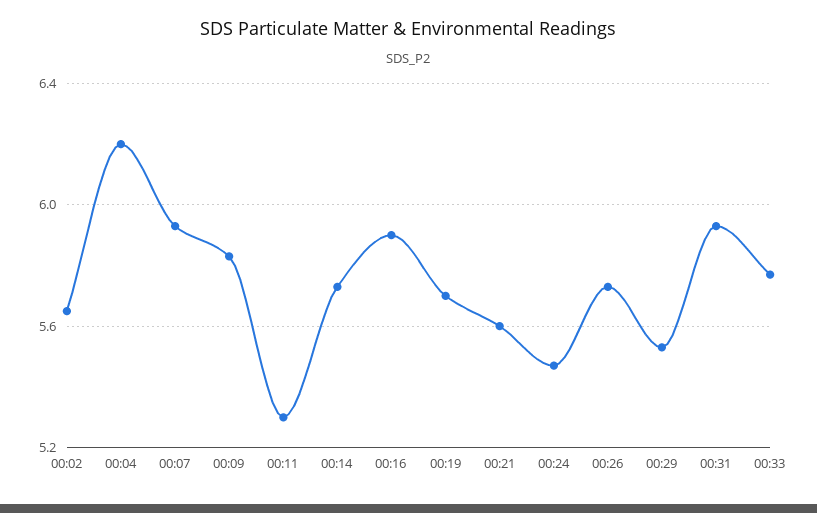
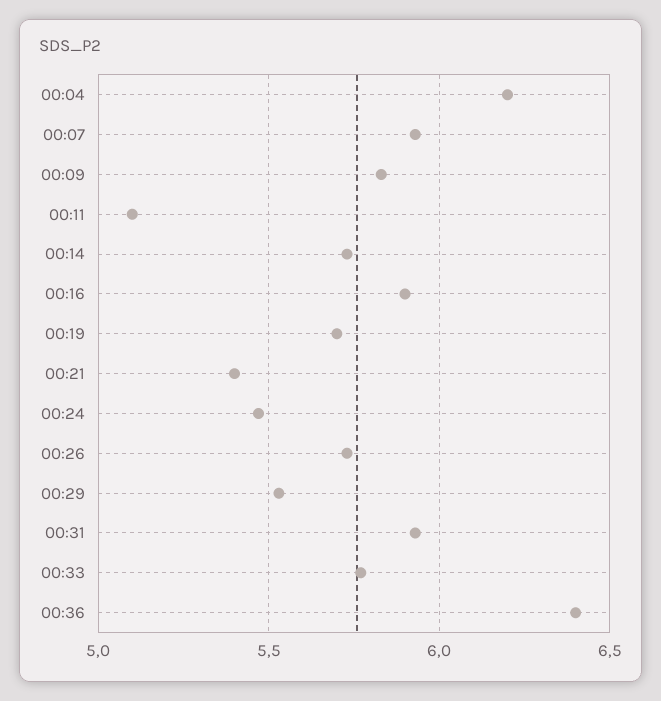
00:02: 5.65 -> none
00:11: 5.3 -> 5.1
00:21: 5.6 -> 5.4
00:36: none -> 6.4

